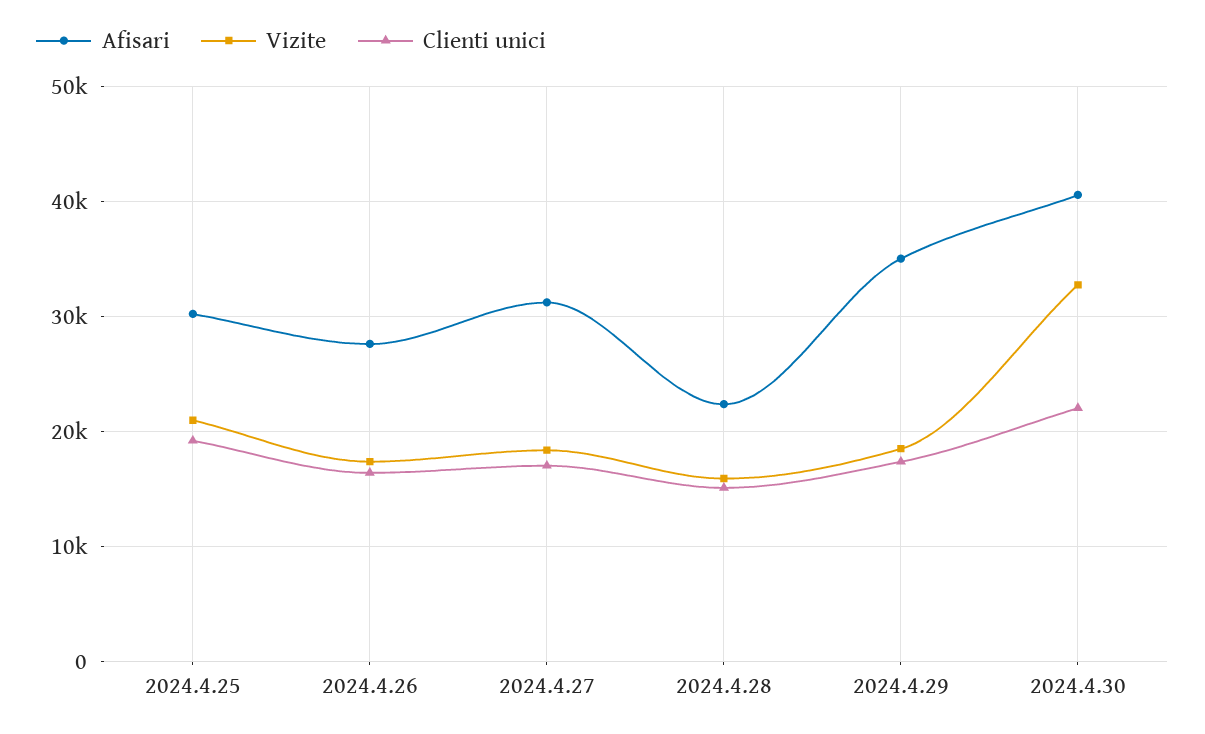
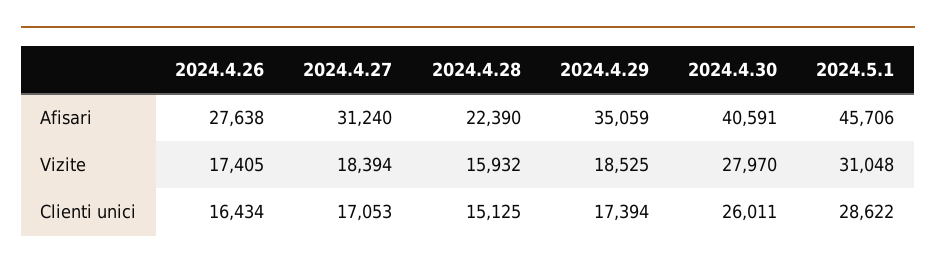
Afisari, 2024.4.25: 30000 -> none
Vizite, 2024.4.25: 21000 -> none
Clienti unici, 2024.4.25: 19000 -> none
Vizite, 2024.4.30: 33000 -> 27970
Clienti unici, 2024.4.30: 22000 -> 26011
Afisari, 2024.5.1: none -> 45706
Vizite, 2024.5.1: none -> 31048
Clienti unici, 2024.5.1: none -> 28622

